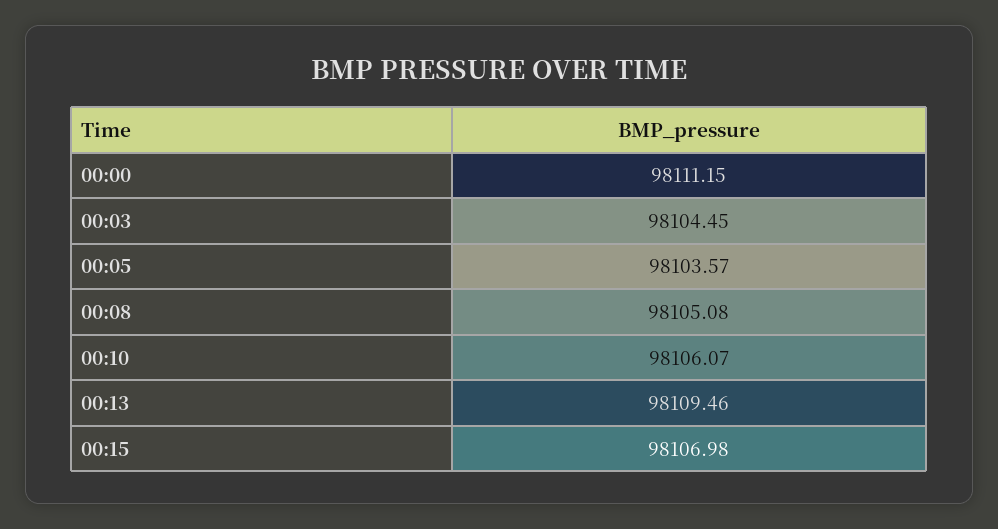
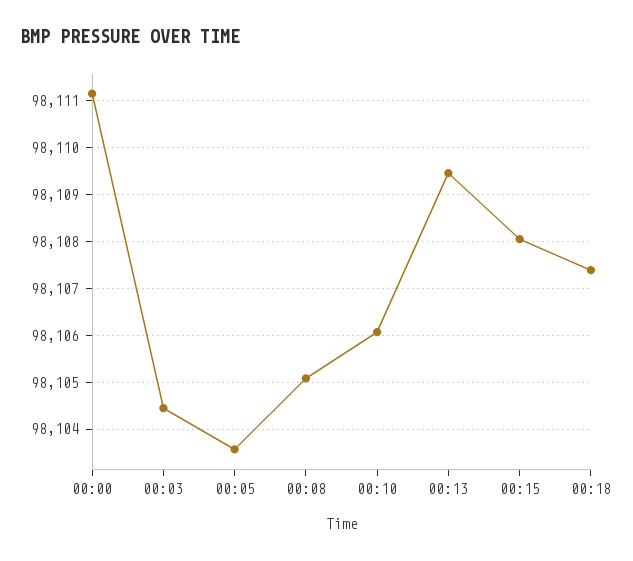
00:15: 98106.98 -> 98108
00:18: none -> 98107.4

